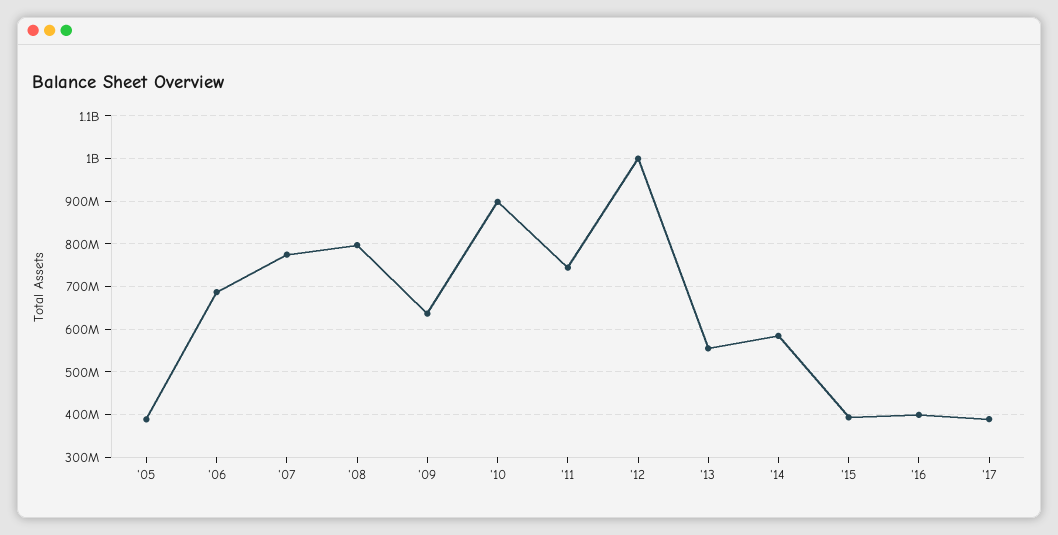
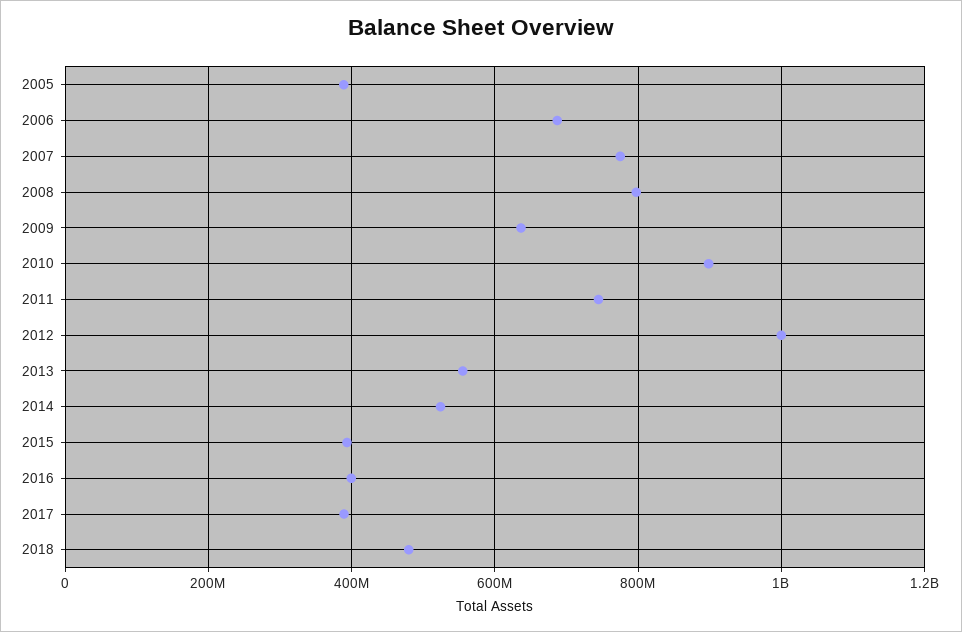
'14: 580000000 -> 520000000
2018: none -> 480000000

